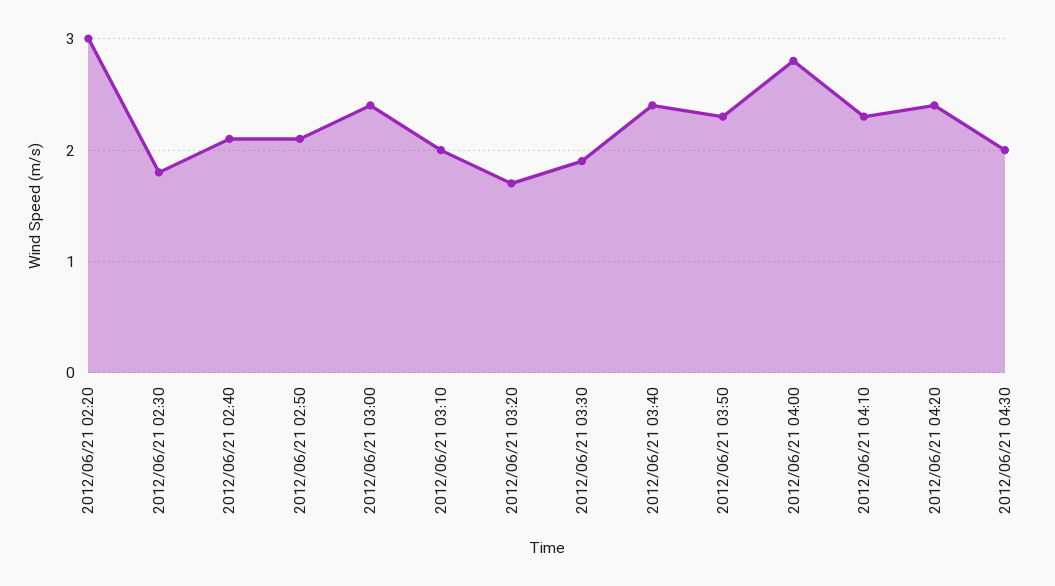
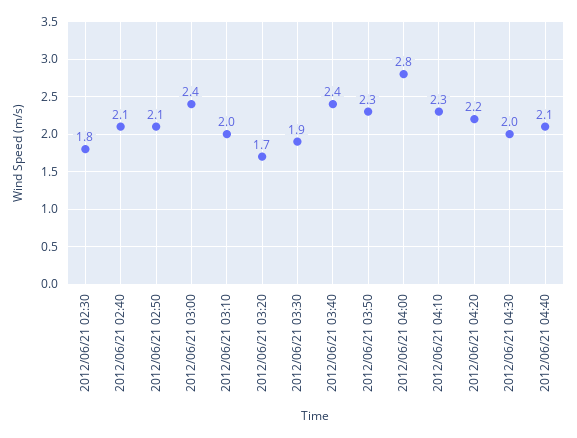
2012/06/21 02:20: 3 -> none
2012/06/21 04:20: 2.4 -> 2.2
2012/06/21 04:40: none -> 2.1

